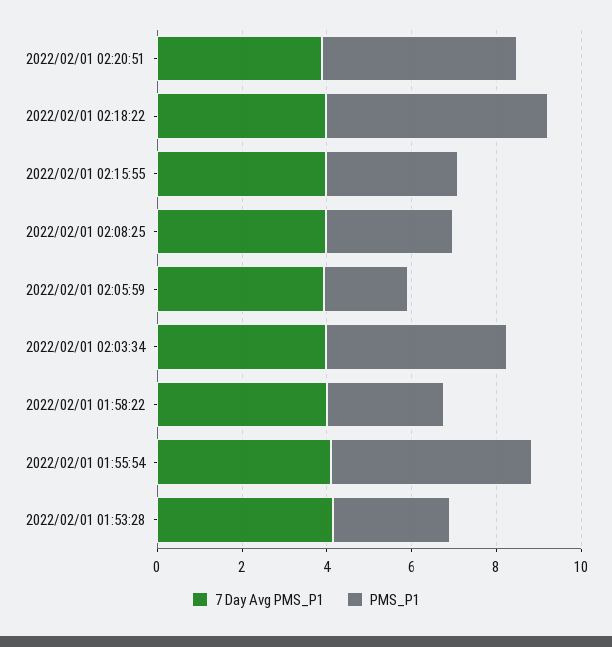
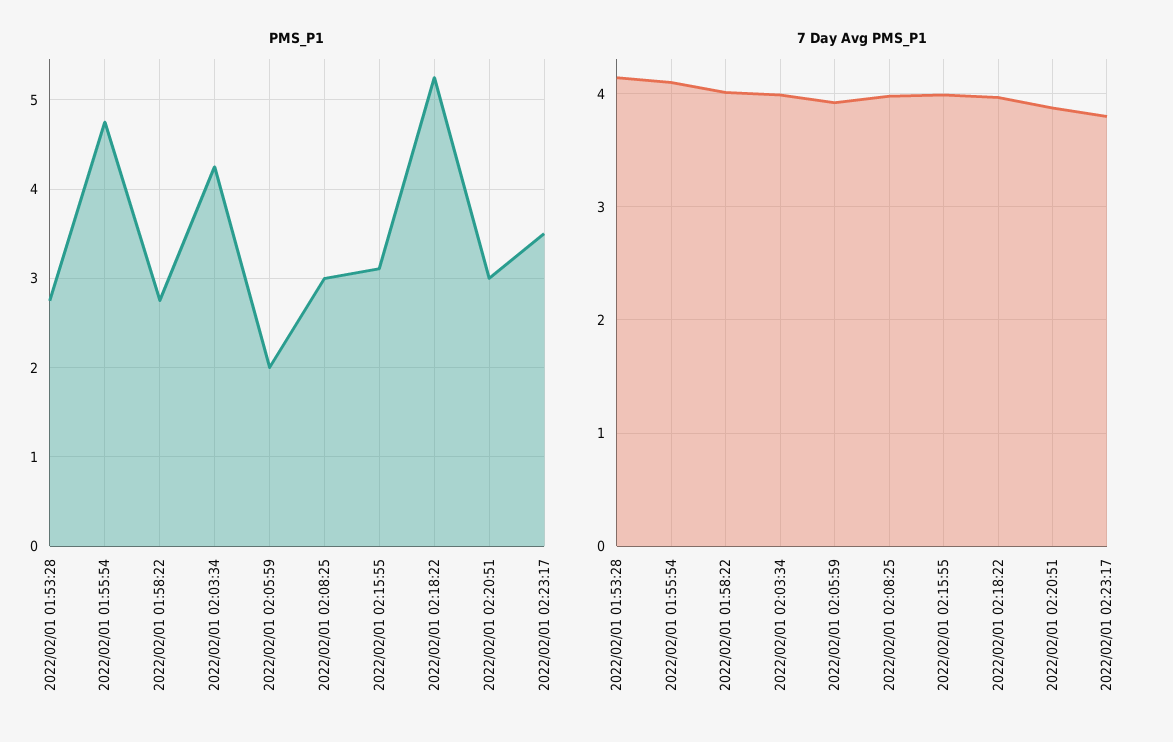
PMS_P1, 2022/02/01 02:20:51: 4.5 -> 3
PMS_P1, 2022/02/01 02:23:17: none -> 3.5
7 Day Avg PMS_P1, 2022/02/01 02:23:17: none -> 3.8

